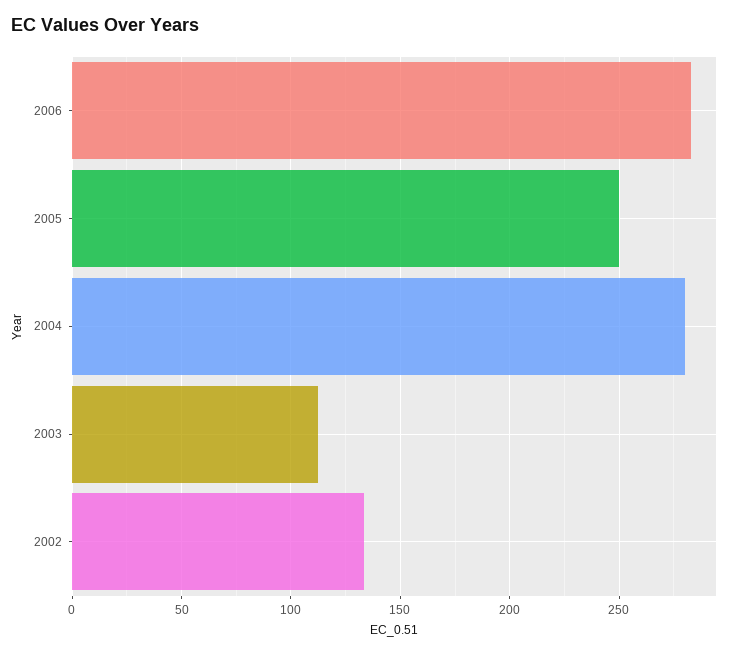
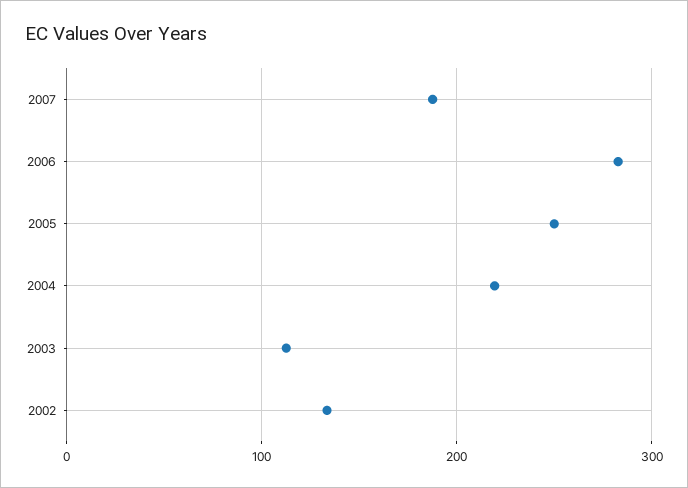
2004: 280 -> 220
2007: none -> 190

